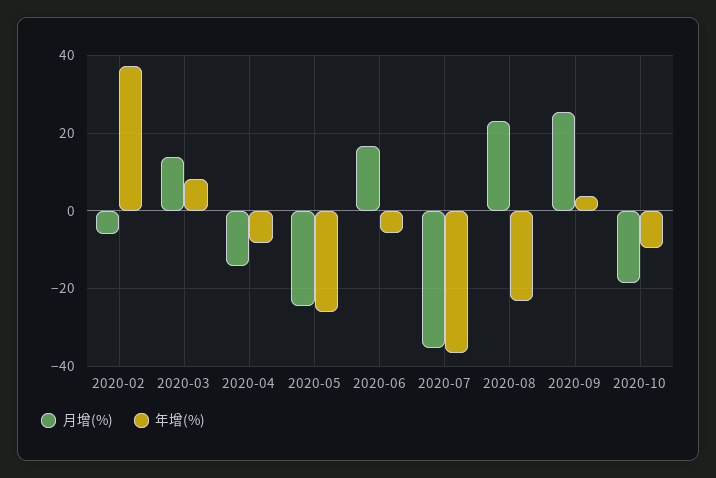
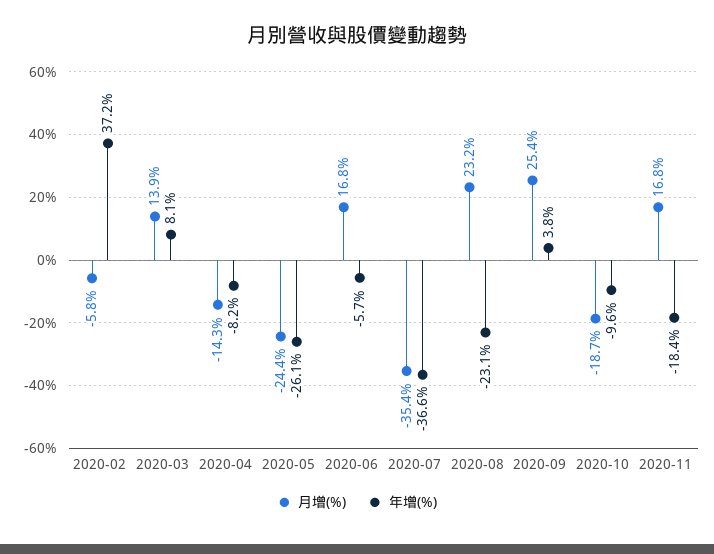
月增(%), 2020-11: none -> 16.8
年增(%), 2020-11: none -> -18.4

